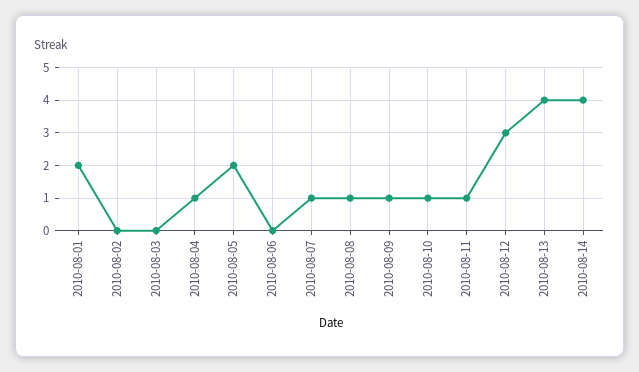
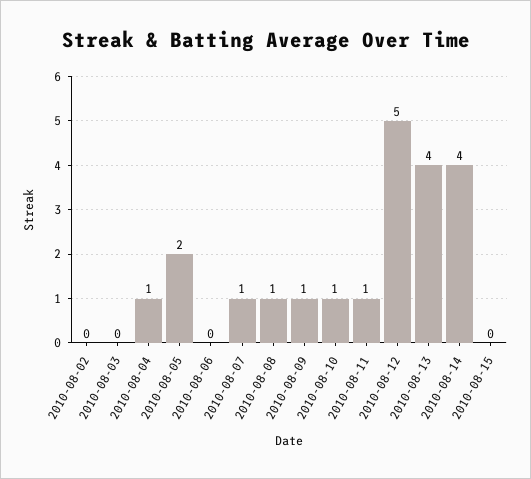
2010-08-01: 2 -> none
2010-08-12: 3 -> 5
2010-08-15: none -> 0

